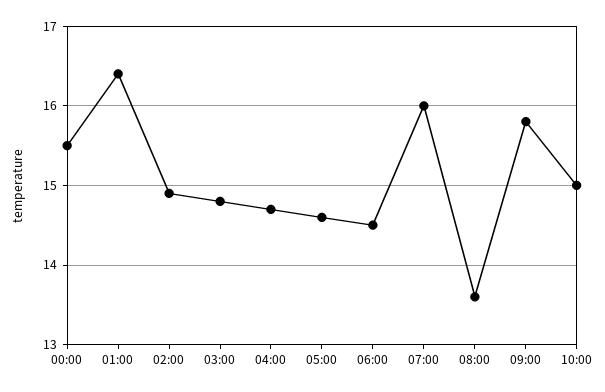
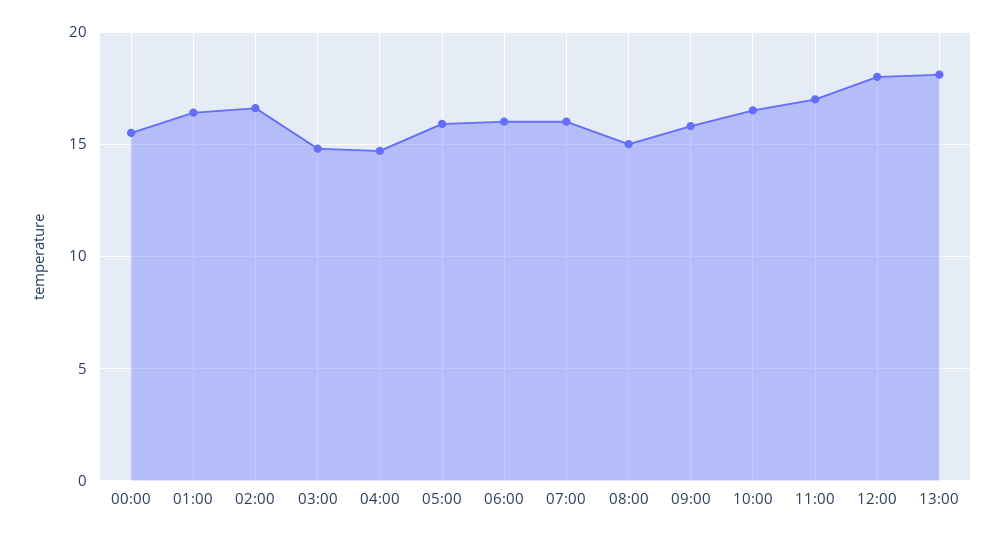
02:00: 14.9 -> 16.5
05:00: 14.6 -> 16
06:00: 14.5 -> 16
08:00: 13.6 -> 15
10:00: 15 -> 16.5
11:00: none -> 17
12:00: none -> 18
13:00: none -> 18

